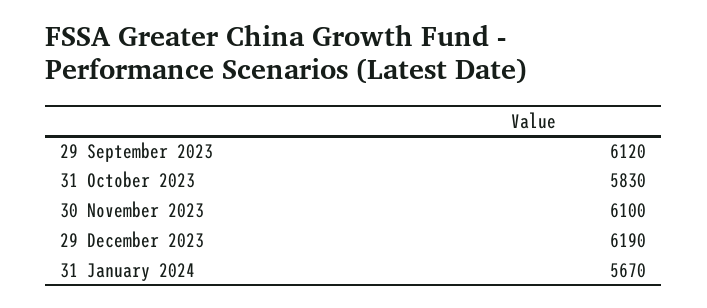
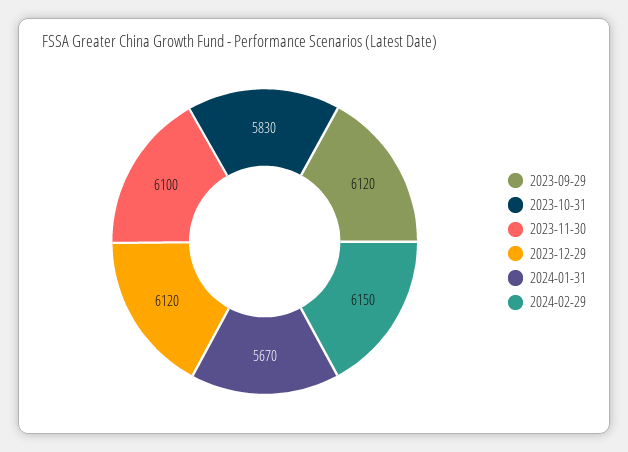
29 December 2023: 6190 -> 6120
2024-02-29: none -> 6150

